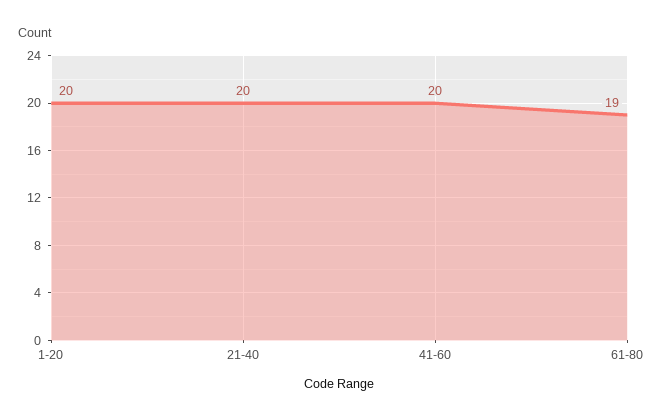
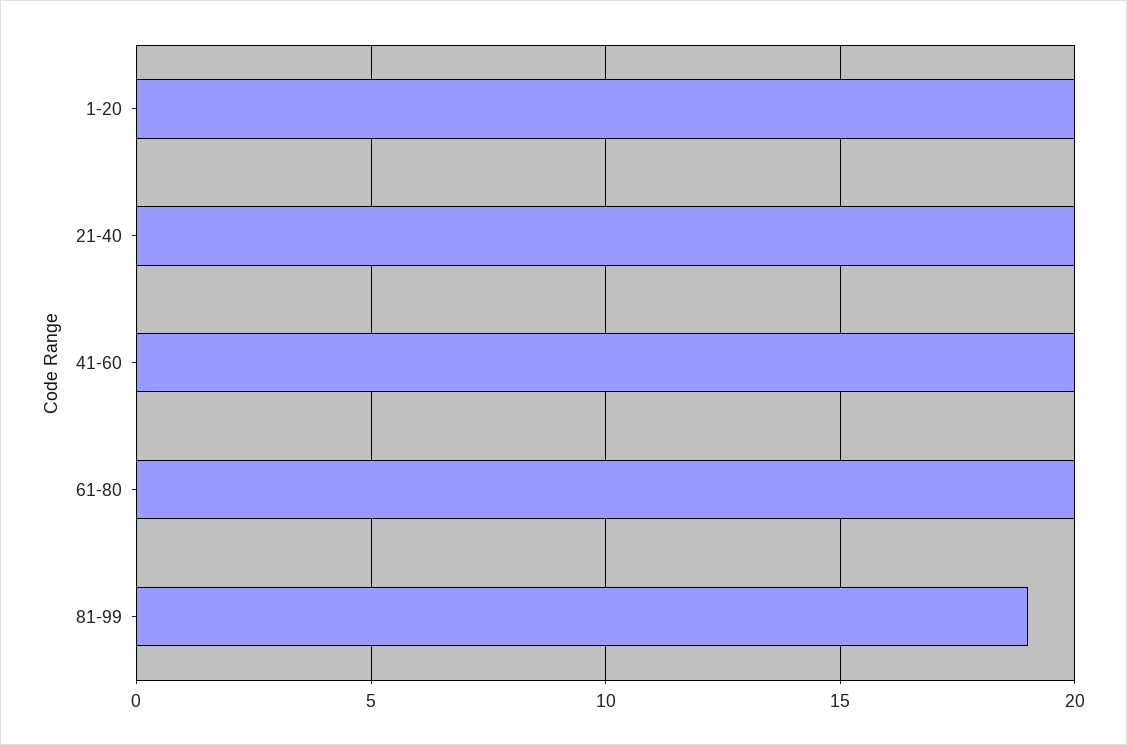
61-80: 19 -> 20
81-99: none -> 19

